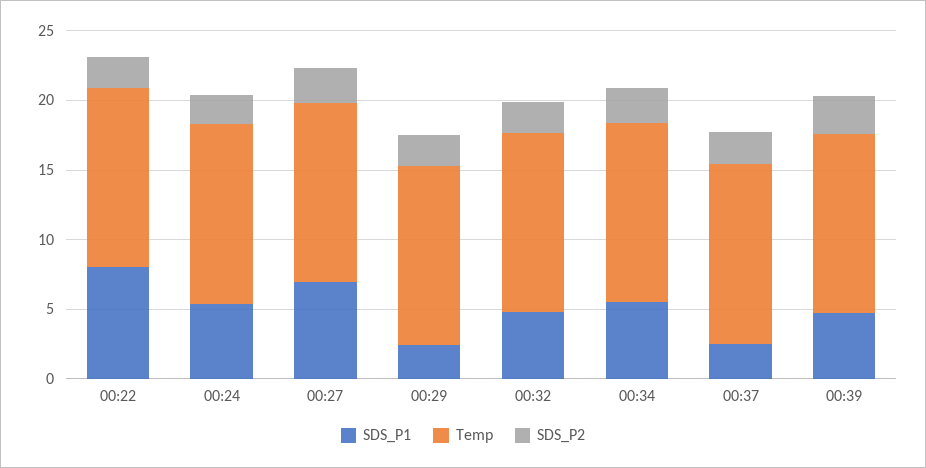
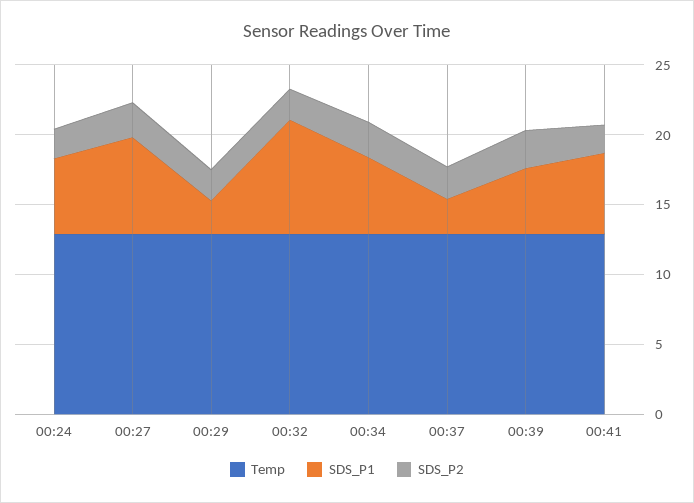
SDS_P1, 00:22: 8 -> none
Temp, 00:22: 13 -> none
SDS_P2, 00:22: 2 -> none
SDS_P1, 00:32: 5 -> 8
Temp, 00:41: none -> 13
SDS_P1, 00:41: none -> 6
SDS_P2, 00:41: none -> 2

